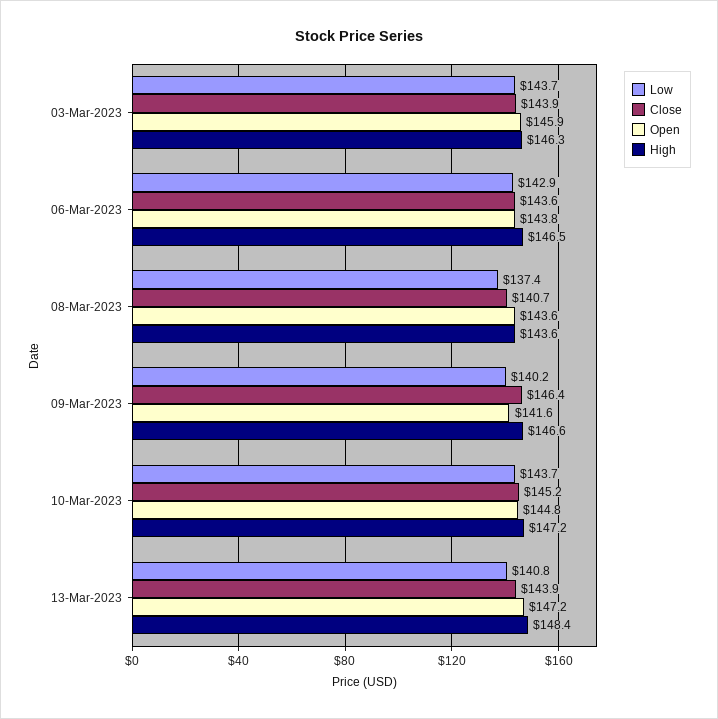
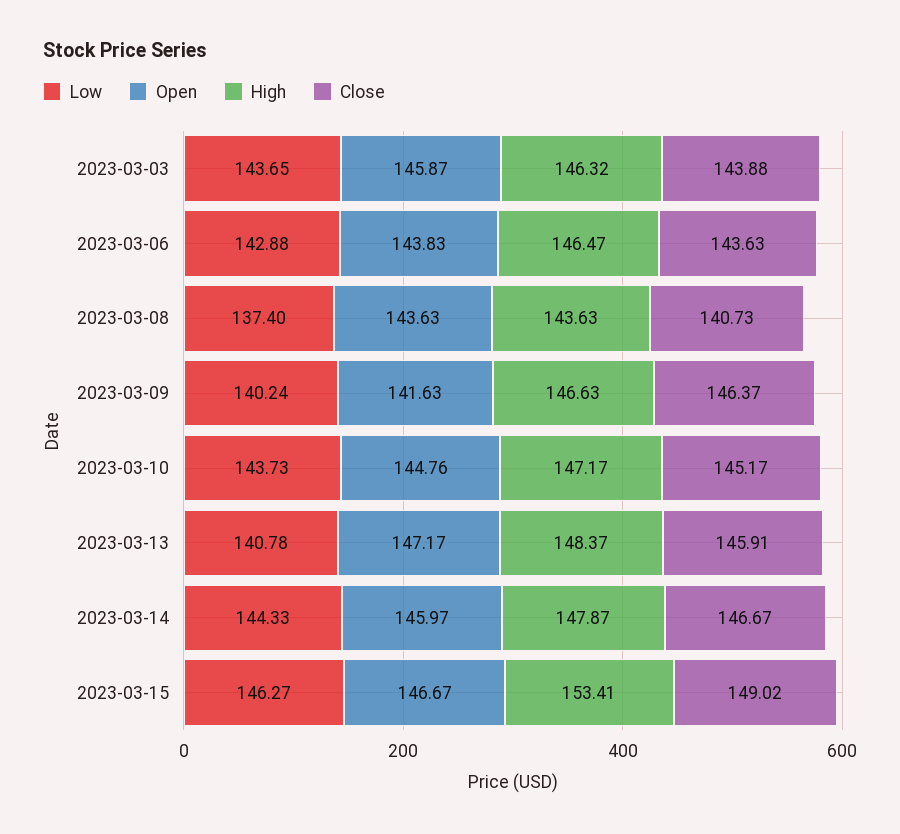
Close, 13-Mar-2023: 143.9 -> 145.91
Low, 2023-03-14: none -> 144.33
Open, 2023-03-14: none -> 145.97
High, 2023-03-14: none -> 147.87
Close, 2023-03-14: none -> 146.67
Low, 2023-03-15: none -> 146.27
Open, 2023-03-15: none -> 146.67
High, 2023-03-15: none -> 153.41
Close, 2023-03-15: none -> 149.02

